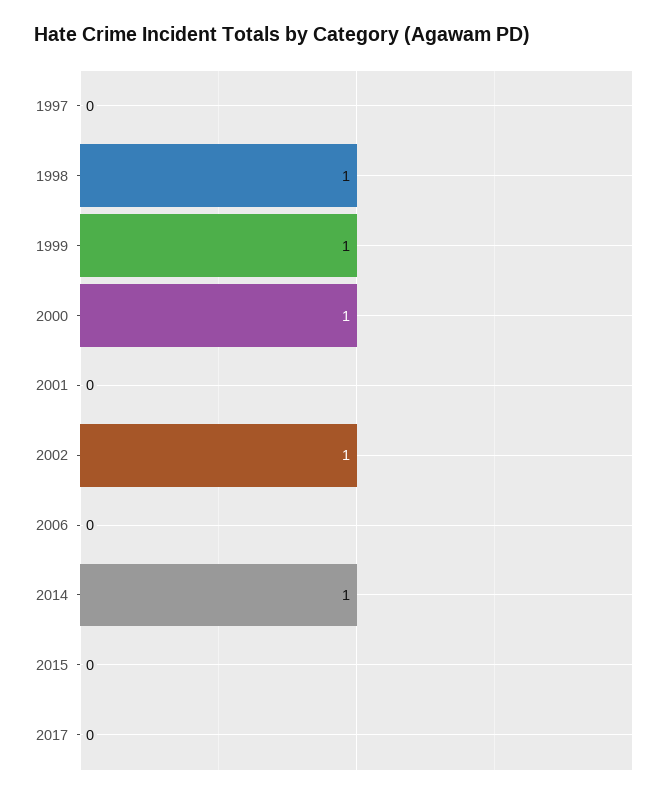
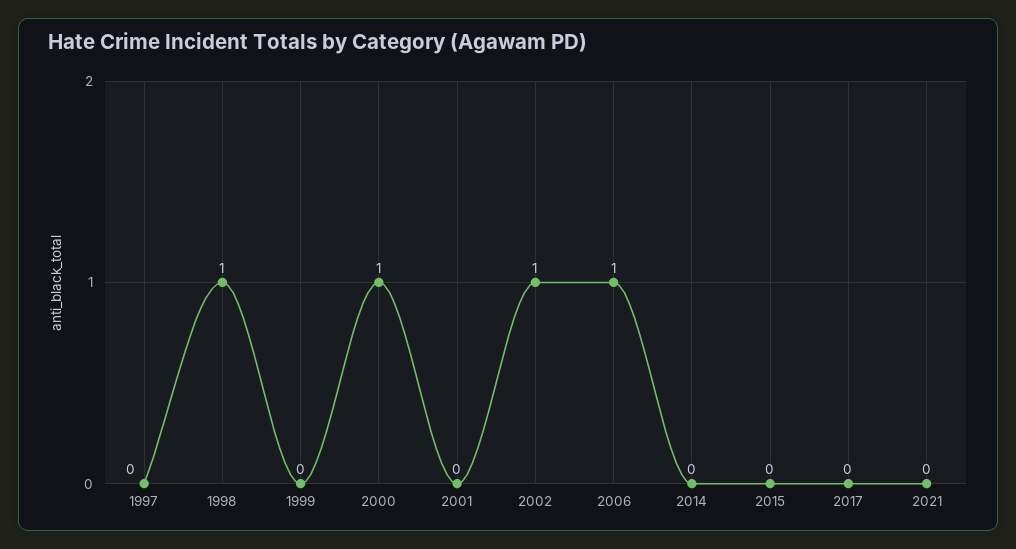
1999: 1 -> 0
2006: 0 -> 1
2014: 1 -> 0
2021: none -> 0

